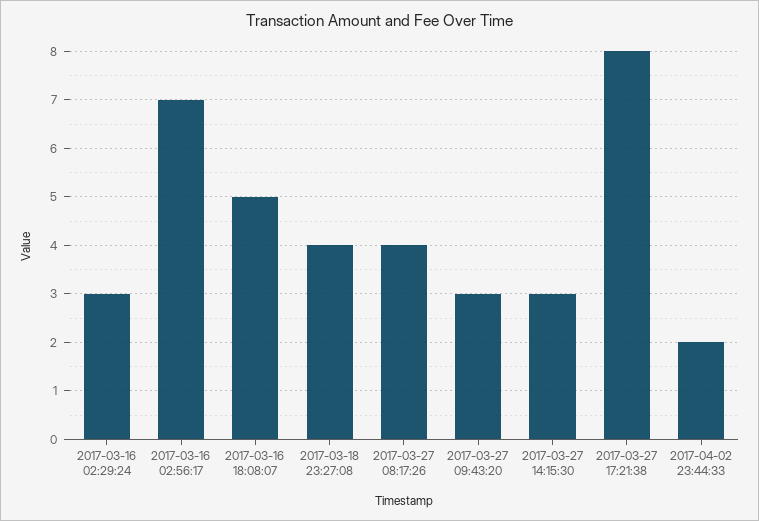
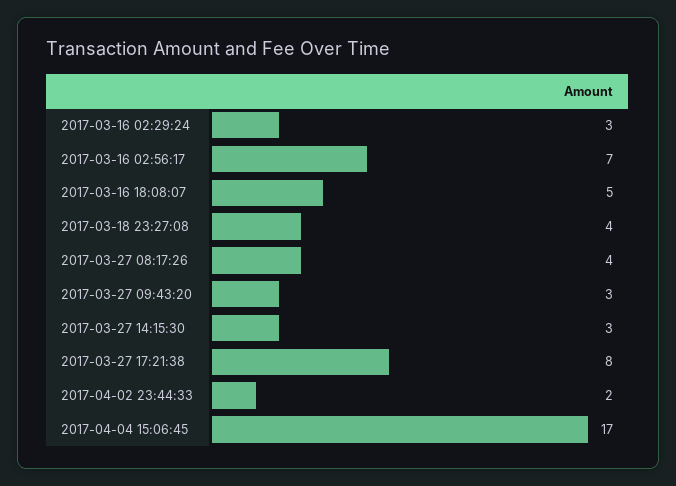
2017-04-04 15:06:45: none -> 17

